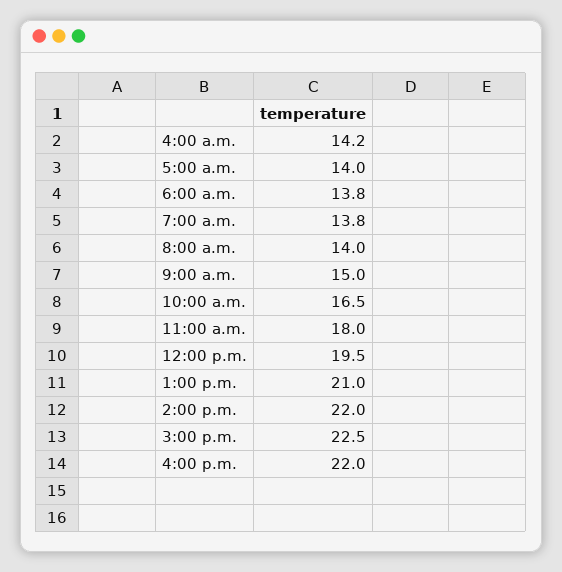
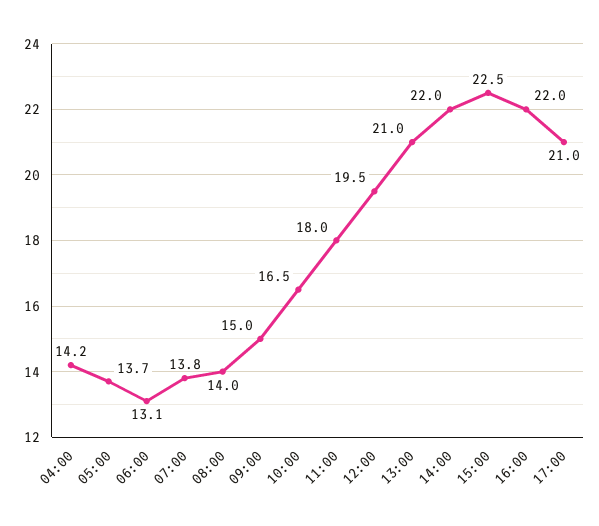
5:00 a.m.: 14 -> 13.7
6:00 a.m.: 13.8 -> 13.1
17:00: none -> 21

